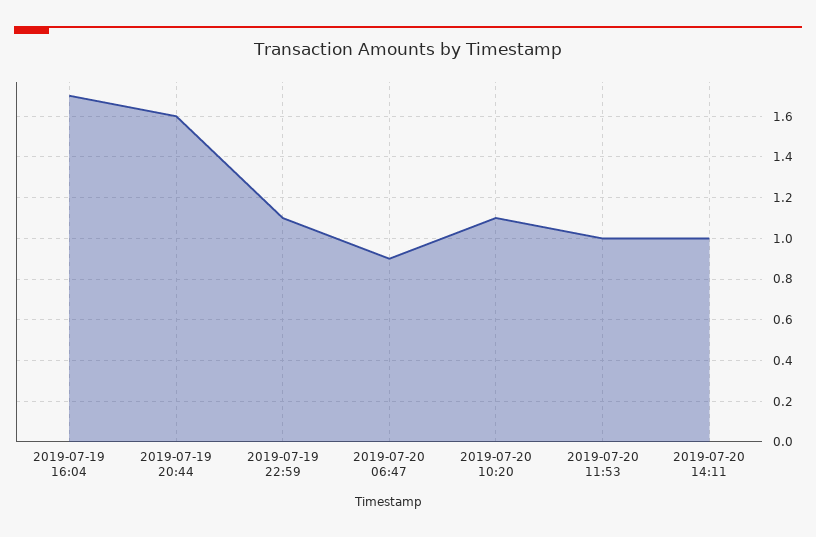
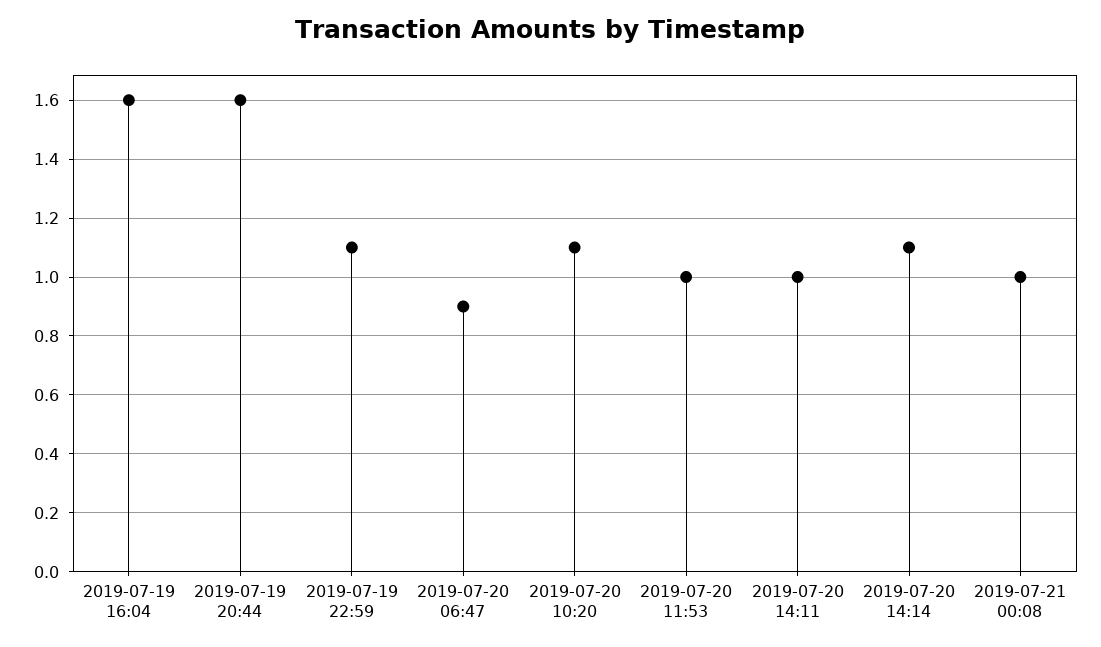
2019-07-19 16:04: 1.7 -> 1.6
2019-07-20 14:14: none -> 1.1
2019-07-21 00:08: none -> 1

